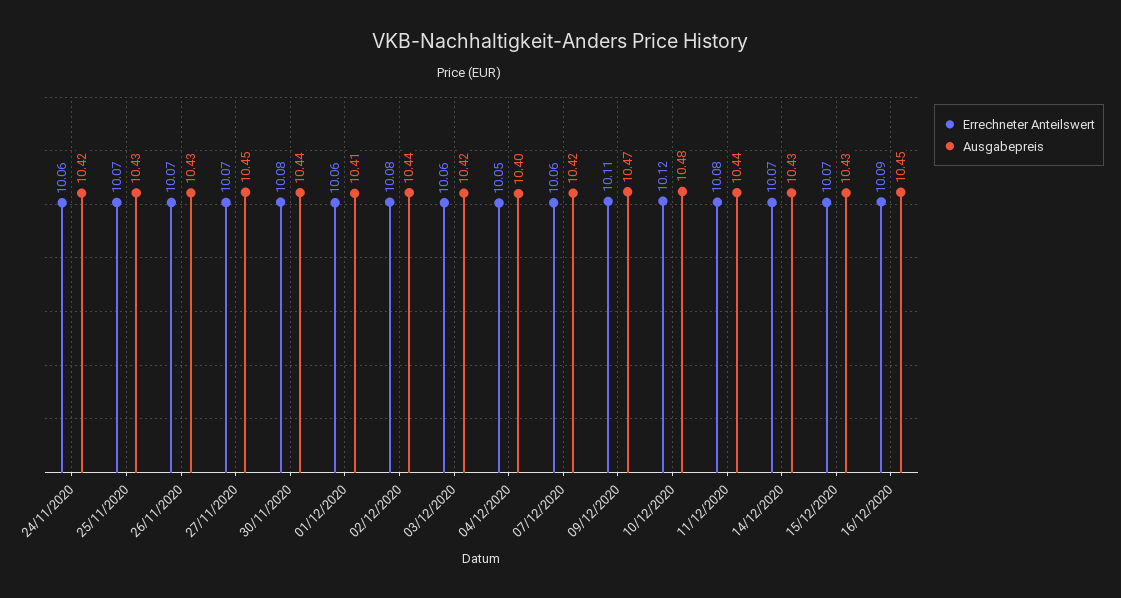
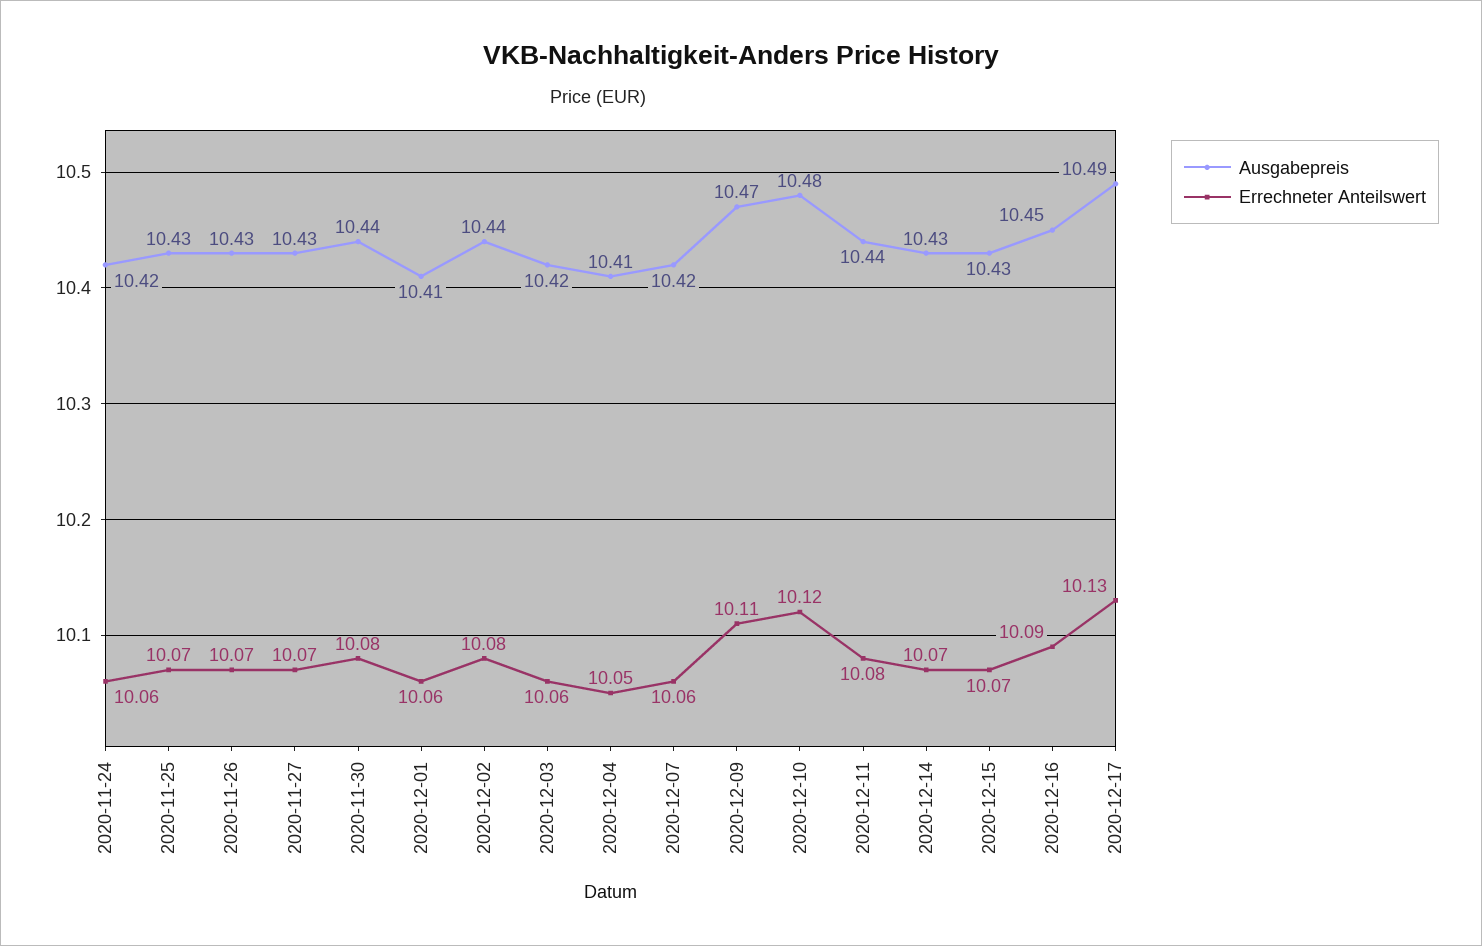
Ausgabepreis, 27/11/2020: 10.45 -> 10.43
Ausgabepreis, 04/12/2020: 10.4 -> 10.41
Ausgabepreis, 2020-12-17: none -> 10.49
Errechneter Anteilswert, 2020-12-17: none -> 10.13

